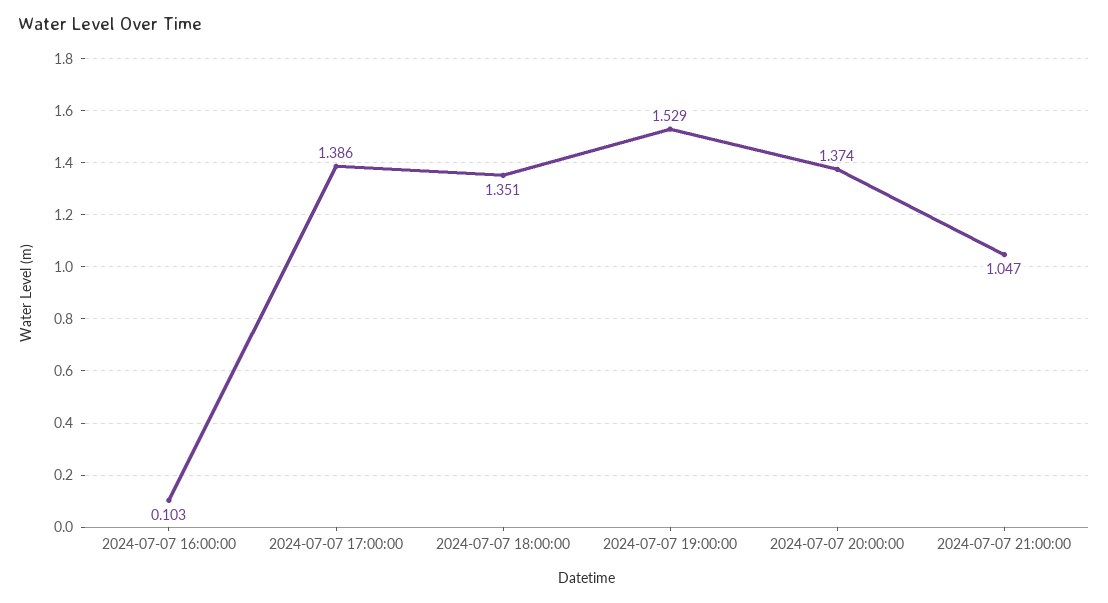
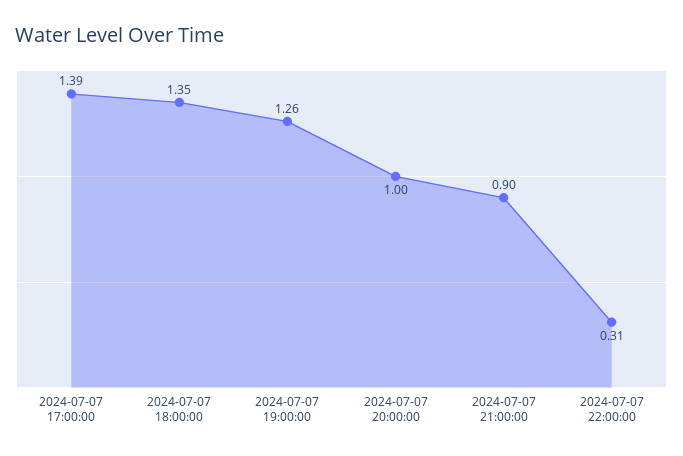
2024-07-07 16:00:00: 0.103 -> none
2024-07-07 19:00:00: 1.529 -> 1.26
2024-07-07 20:00:00: 1.374 -> 1
2024-07-07 21:00:00: 1.047 -> 0.9
2024-07-07 22:00:00: none -> 0.31

